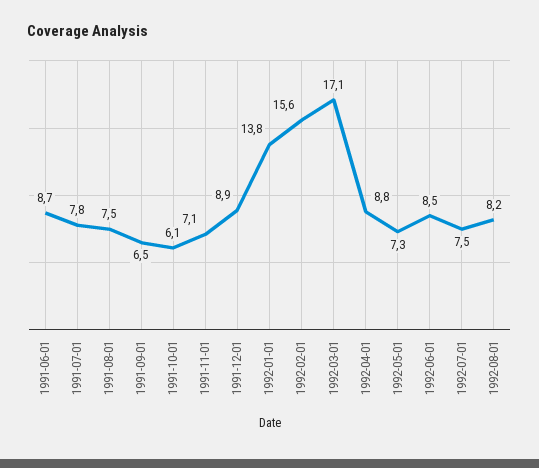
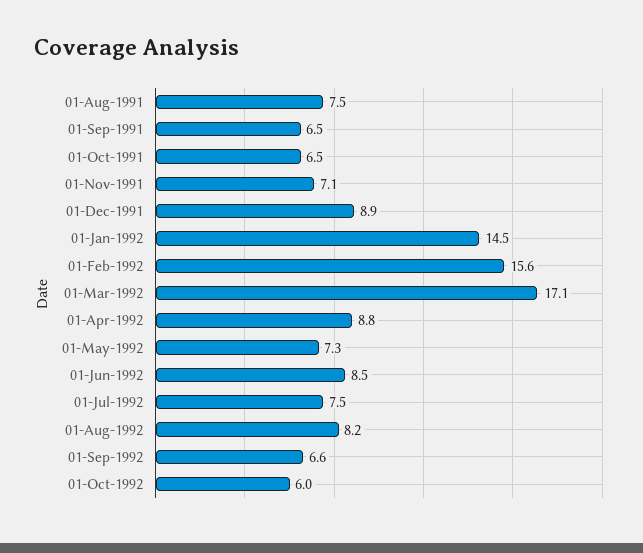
1991-06-01: 8.7 -> none
1991-07-01: 7.8 -> none
1991-10-01: 6.1 -> 6.5
1992-01-01: 13.8 -> 14.5
01-Sep-1992: none -> 6.6
01-Oct-1992: none -> 6

